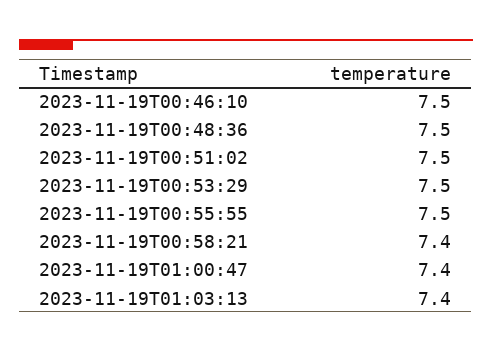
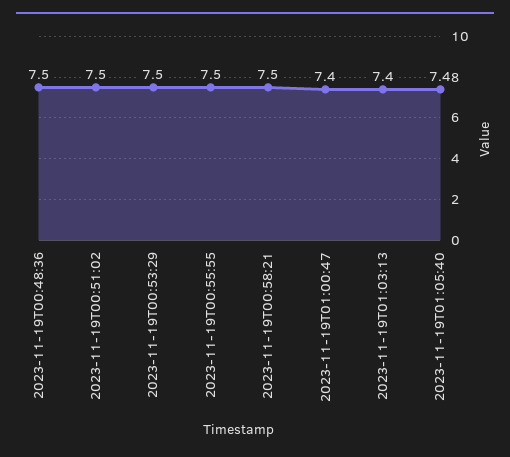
2023-11-19T00:46:10: 7.5 -> none
2023-11-19T00:58:21: 7.4 -> 7.5
2023-11-19T01:05:40: none -> 7.4

